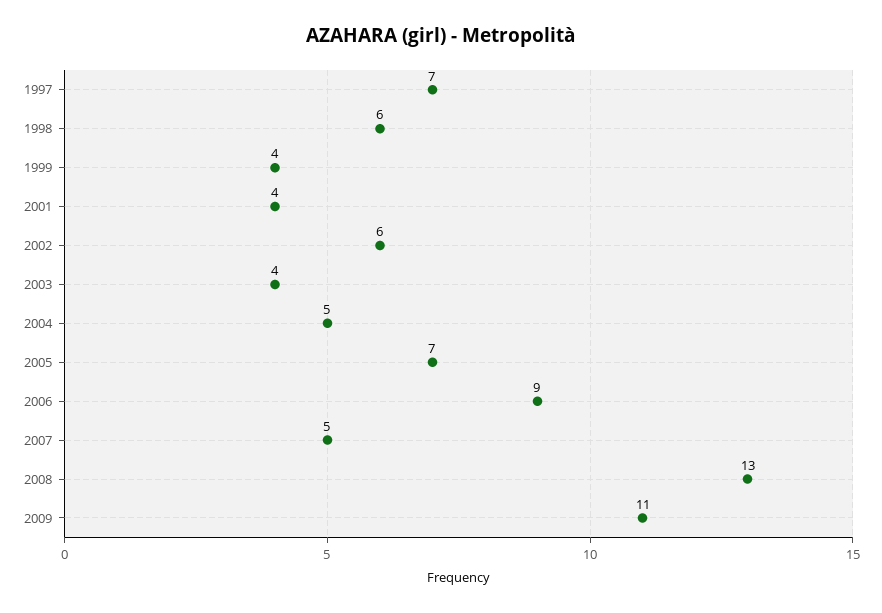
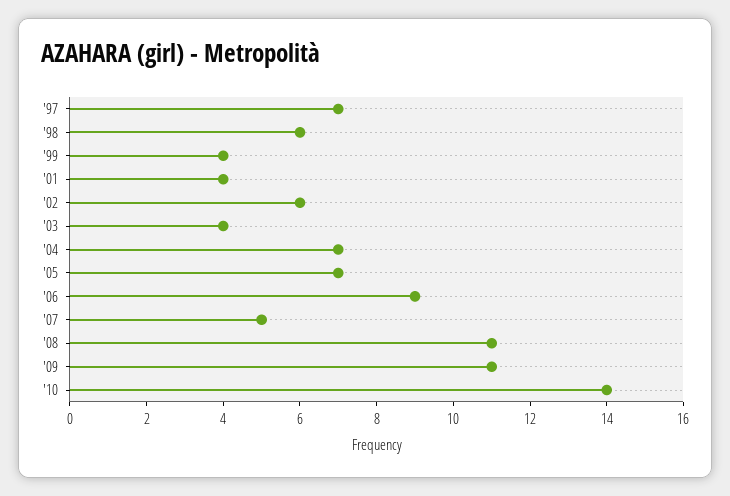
2004: 5 -> 7
2008: 13 -> 11
'10: none -> 14

